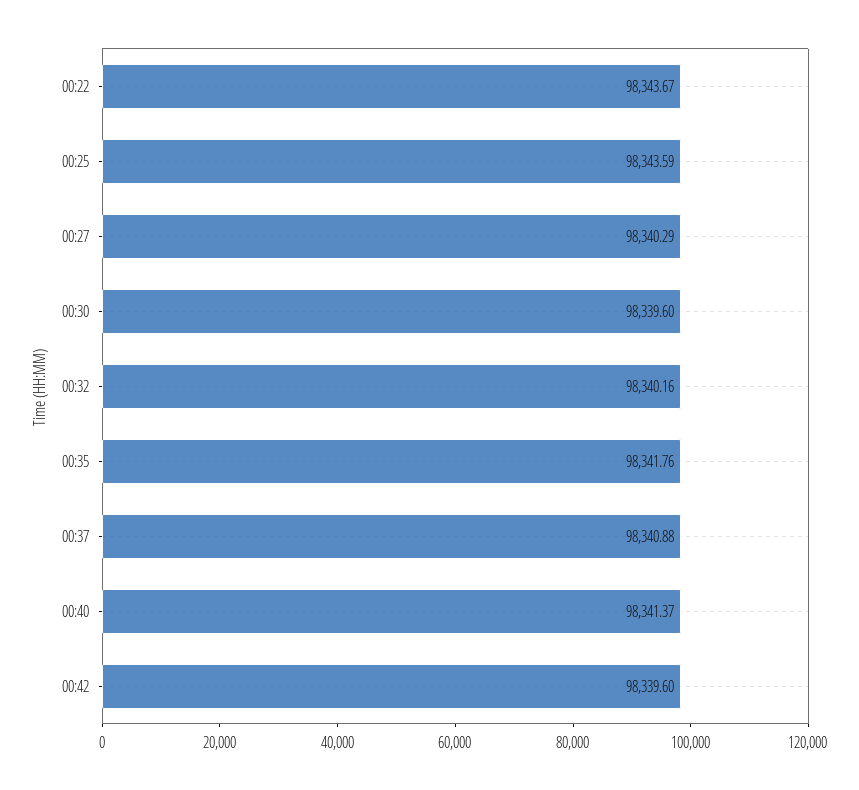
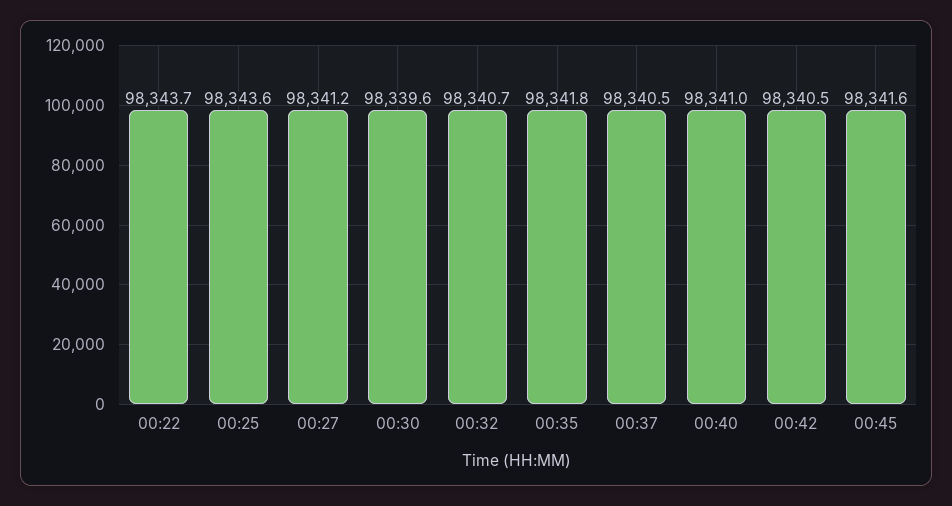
00:27: 98340.29 -> 98341.2
00:32: 98340.16 -> 98340.7
00:37: 98340.88 -> 98340.5
00:40: 98341.37 -> 98341
00:42: 98339.6 -> 98340.5
00:45: none -> 98341.6

